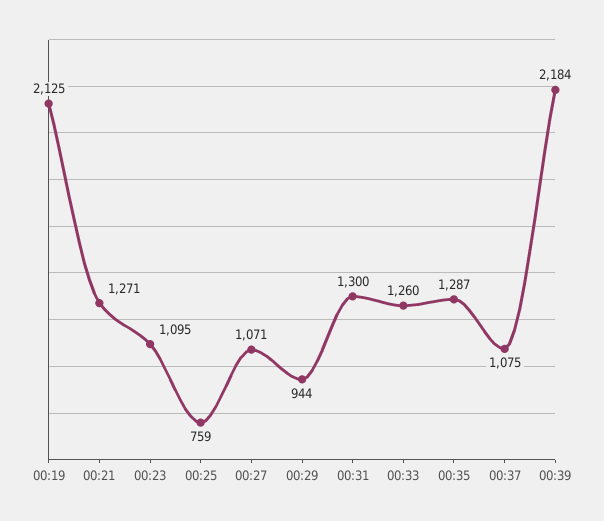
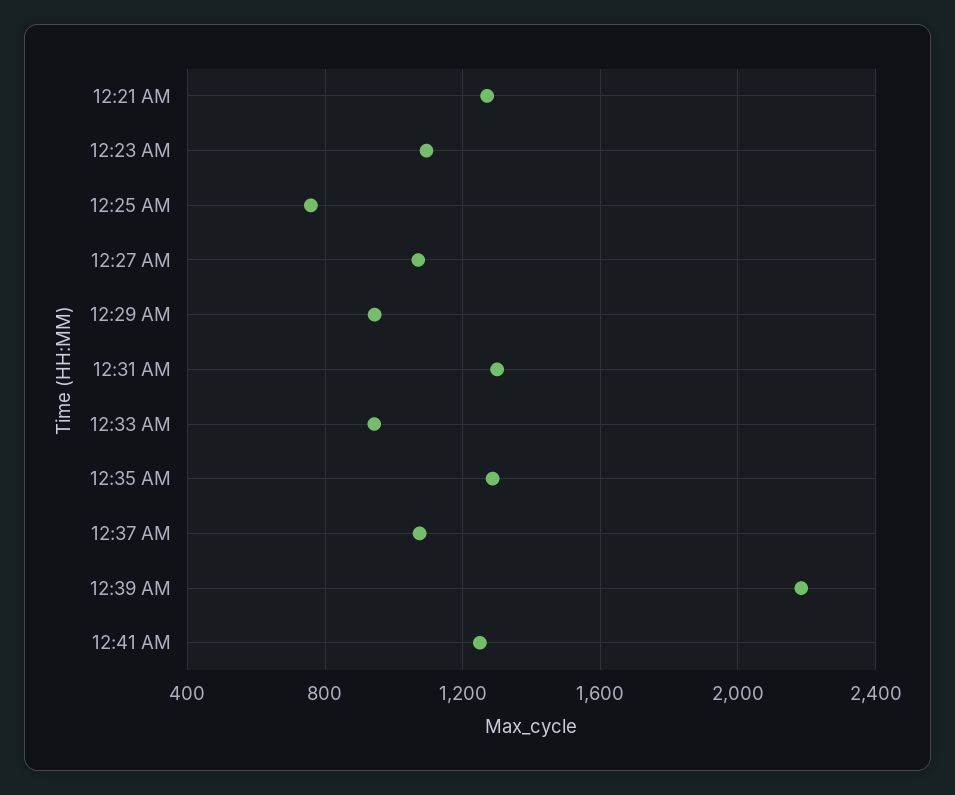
00:19: 2125 -> none
00:33: 1260 -> 950
12:41 AM: none -> 1250

